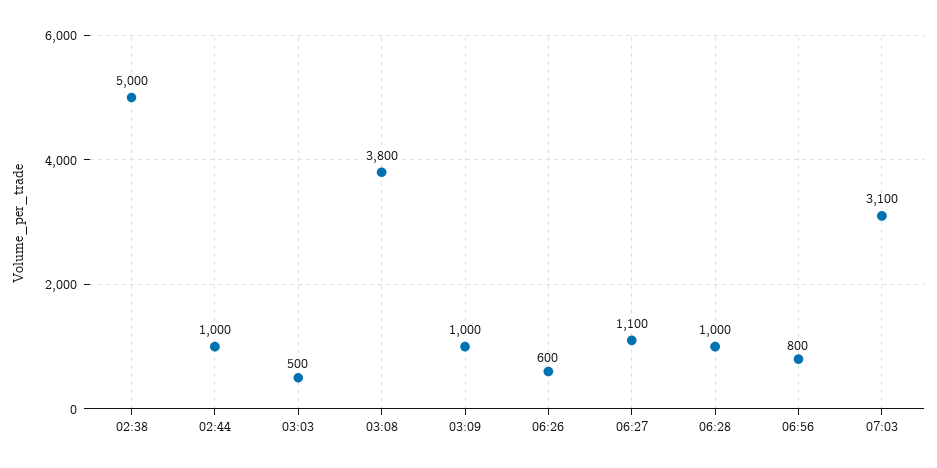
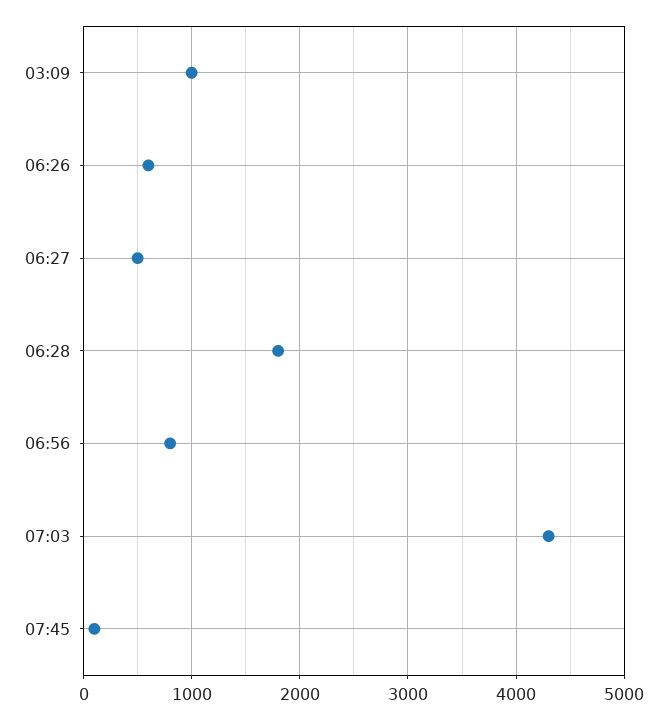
02:38: 5000 -> none
02:44: 1000 -> none
03:03: 500 -> none
03:08: 3800 -> none
06:27: 1100 -> 500
06:28: 1000 -> 1800
07:03: 3100 -> 4300
07:45: none -> 100

